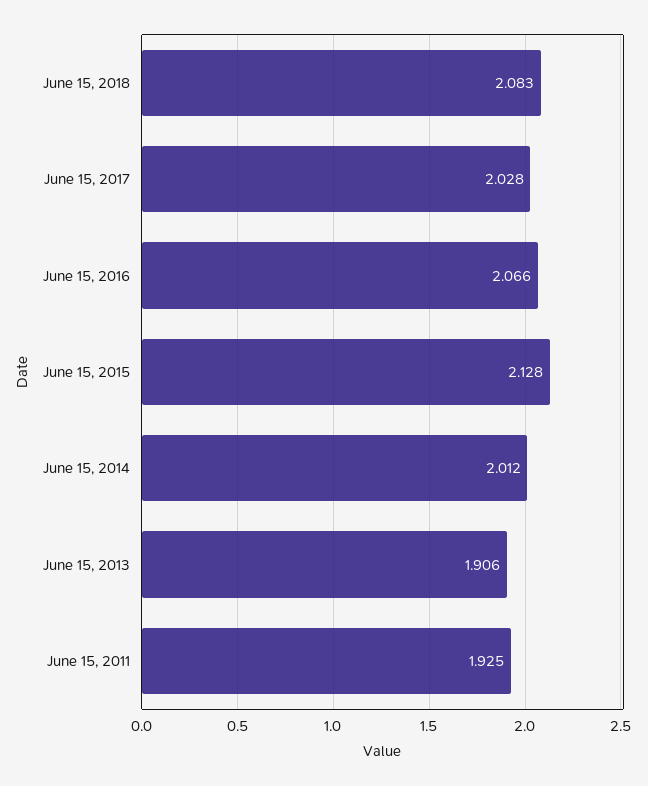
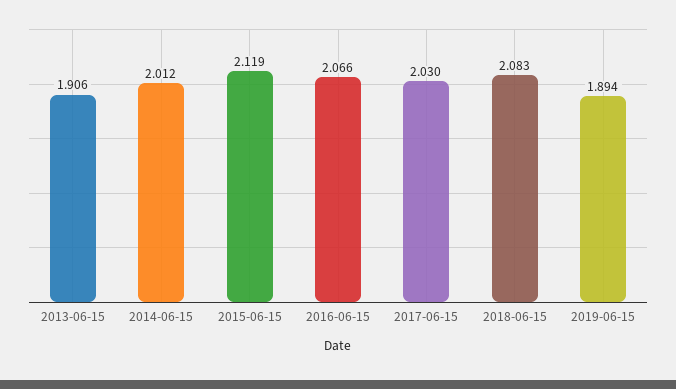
June 15, 2017: 2.028 -> 2.03
June 15, 2015: 2.128 -> 2.119
June 15, 2011: 1.925 -> none
2019-06-15: none -> 1.894

